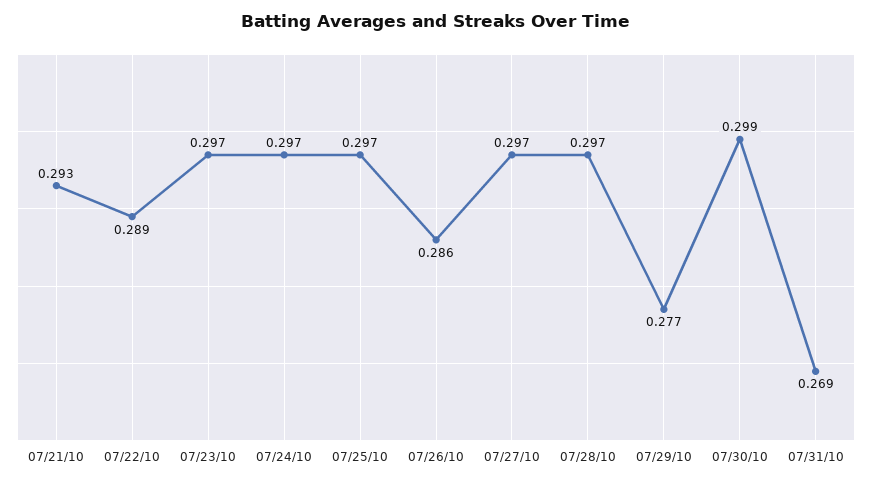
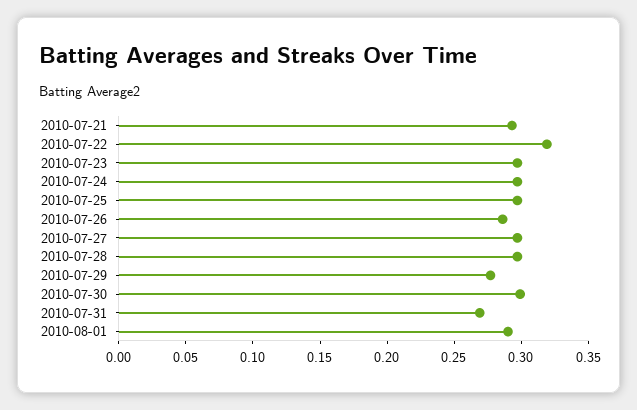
07/22/10: 0.289 -> 0.32
2010-08-01: none -> 0.29

